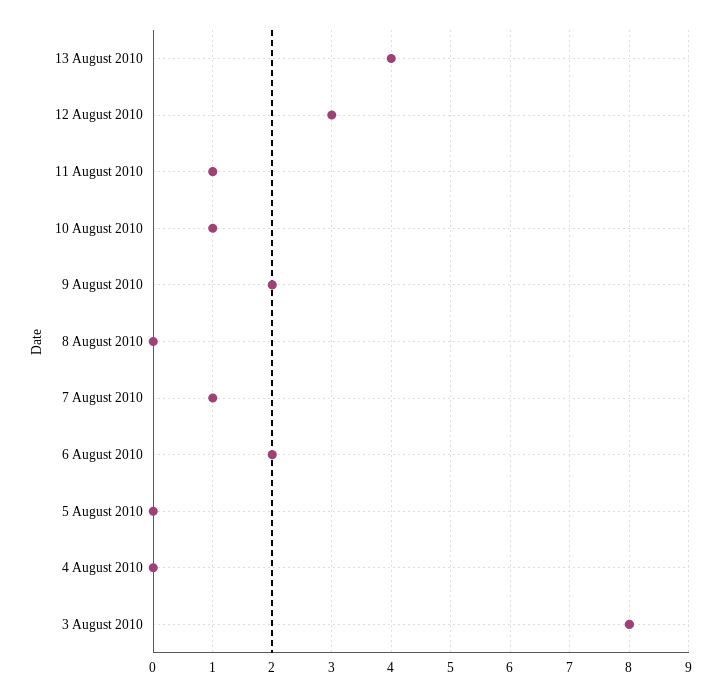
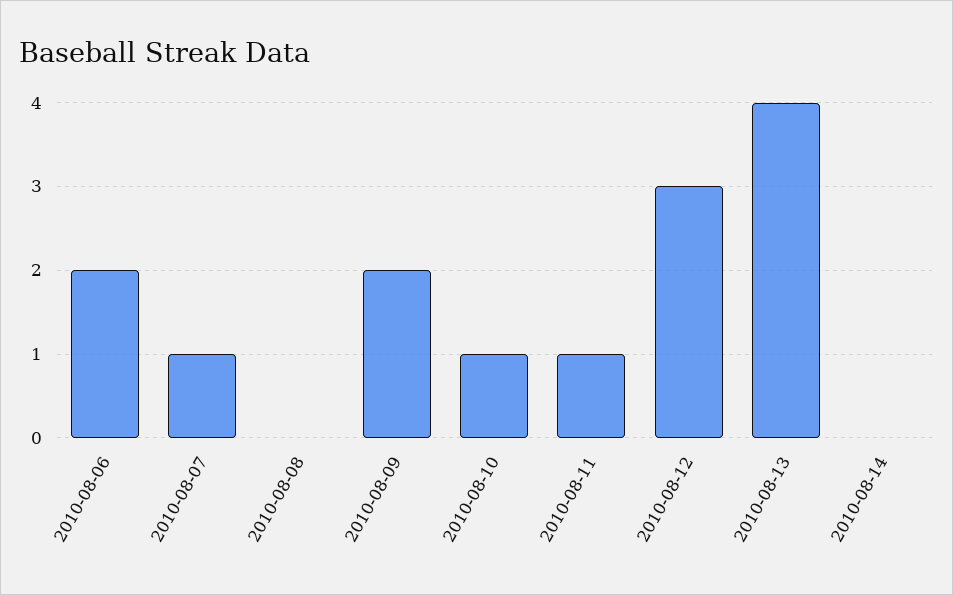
5 August 2010: 0 -> none
4 August 2010: 0 -> none
3 August 2010: 8 -> none
2010-08-14: none -> 0

